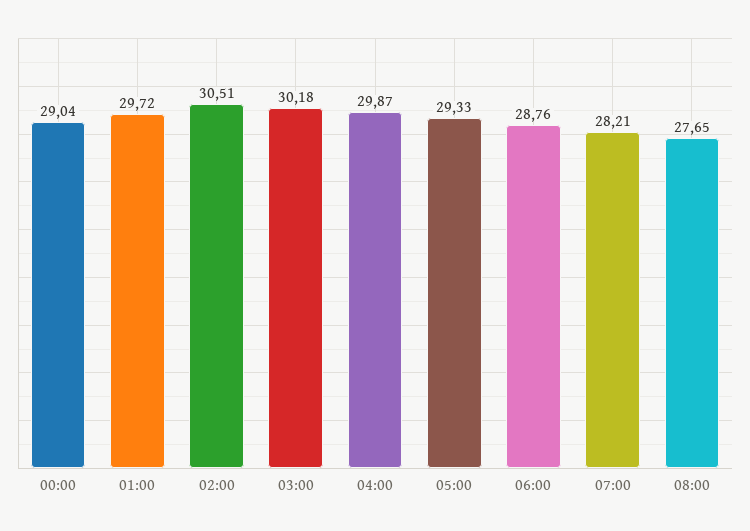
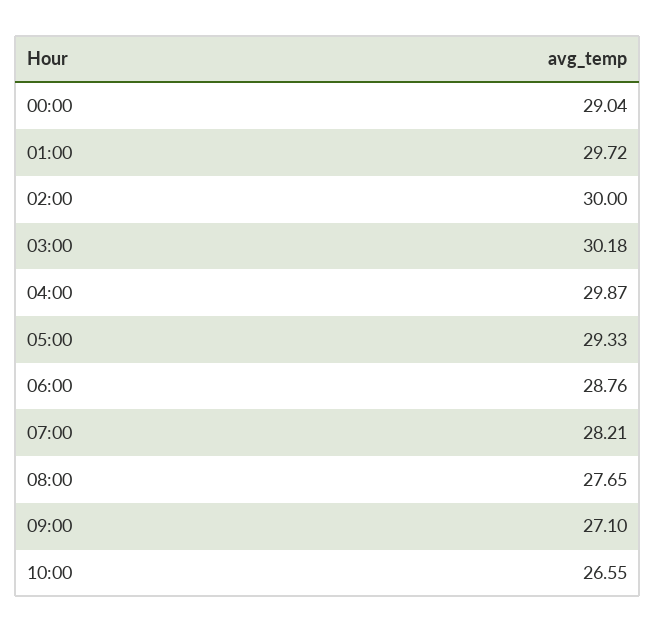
02:00: 30.51 -> 30
09:00: none -> 27.1
10:00: none -> 26.55

